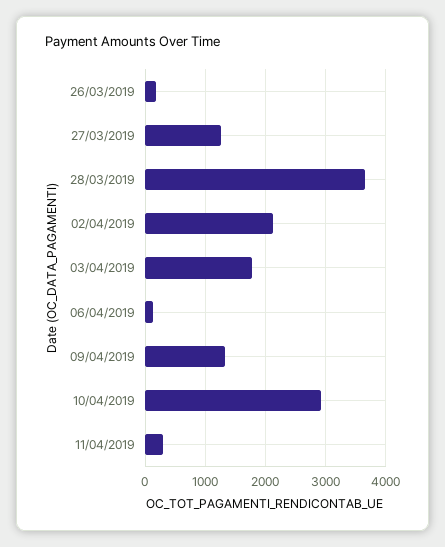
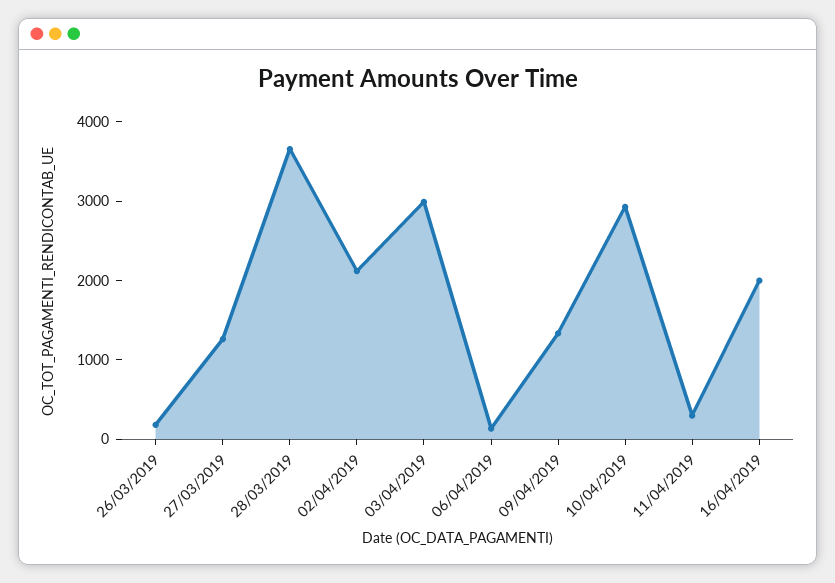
03/04/2019: 1800 -> 3000
16/04/2019: none -> 2000

